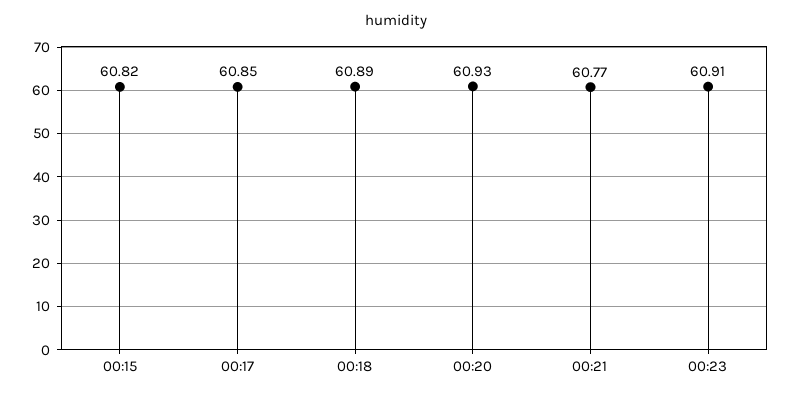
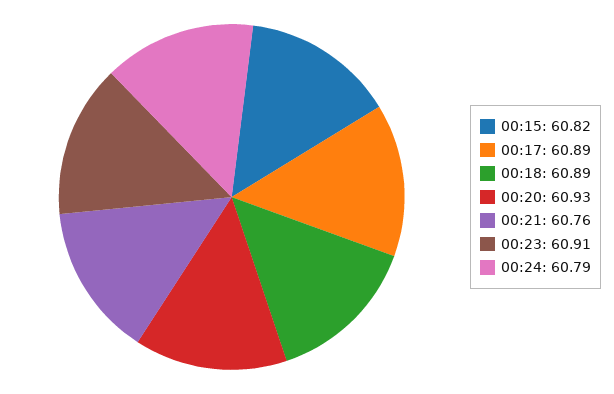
00:17: 60.85 -> 60.89
00:21: 60.77 -> 60.76
00:24: none -> 60.79

